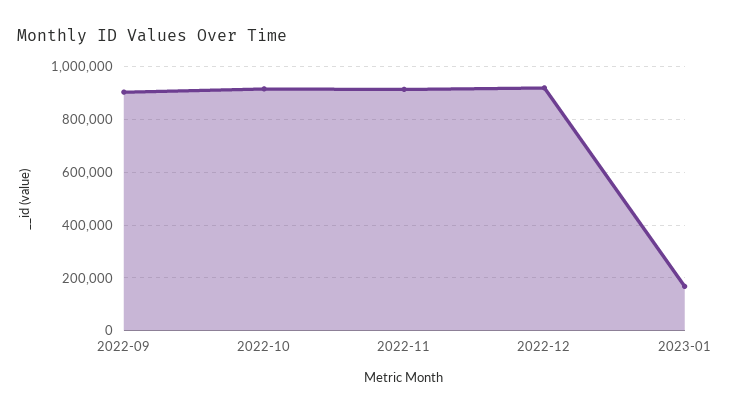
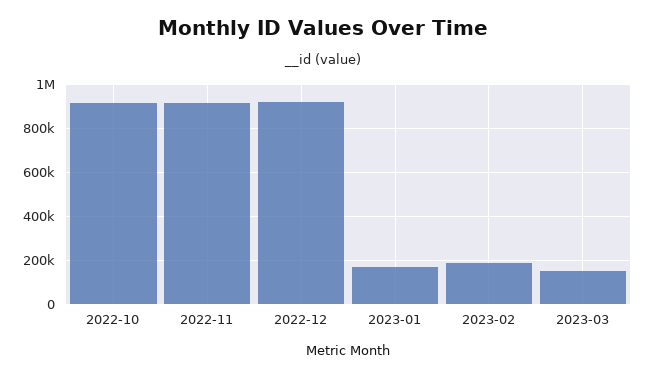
2022-09: 900000 -> none
2023-02: none -> 200000
2023-03: none -> 150000

